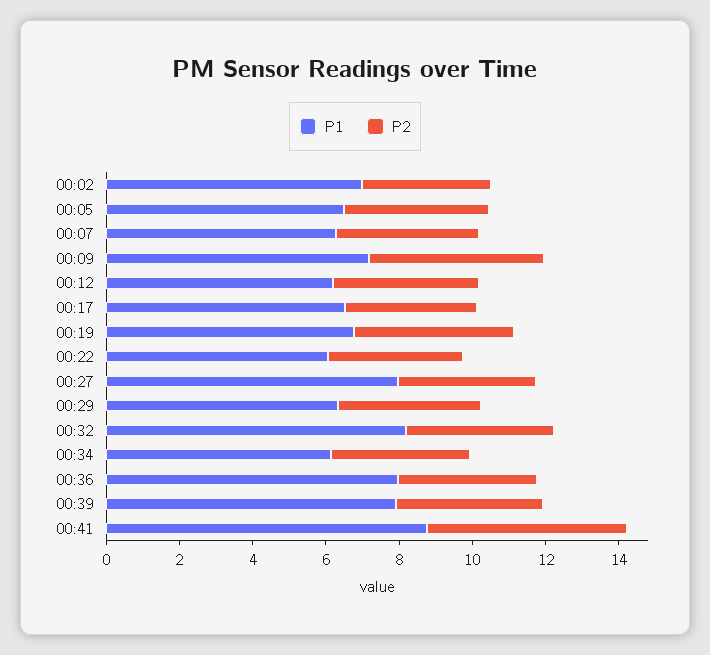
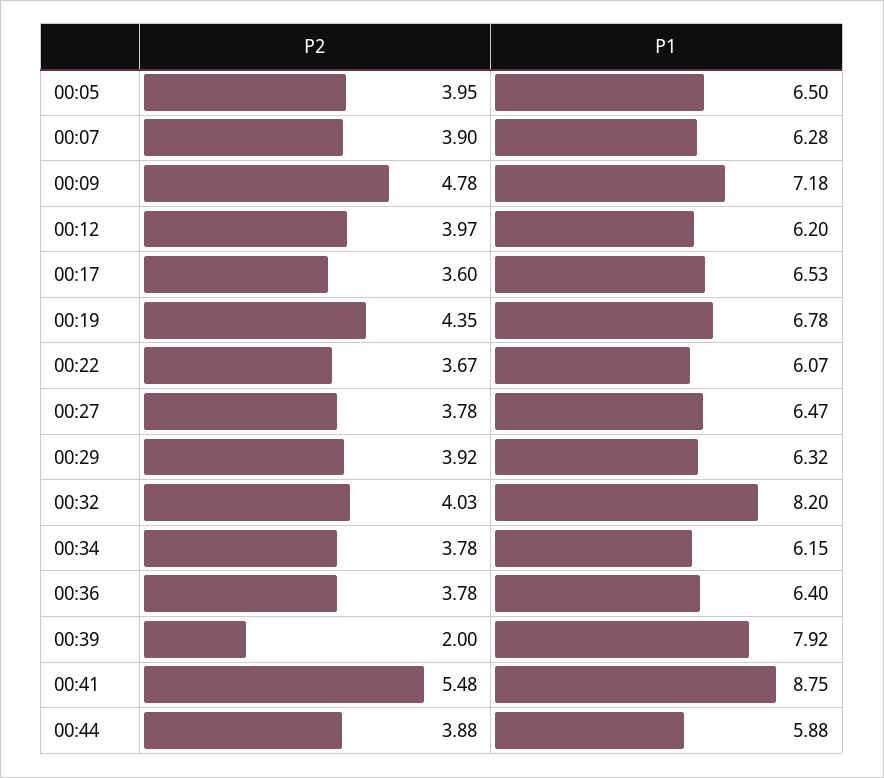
P1, 00:02: 7 -> none
P2, 00:02: 3.5 -> none
P1, 00:27: 8 -> 6.47
P1, 00:36: 8 -> 6.4
P2, 00:39: 4 -> 2
P2, 00:44: none -> 3.88
P1, 00:44: none -> 5.88

